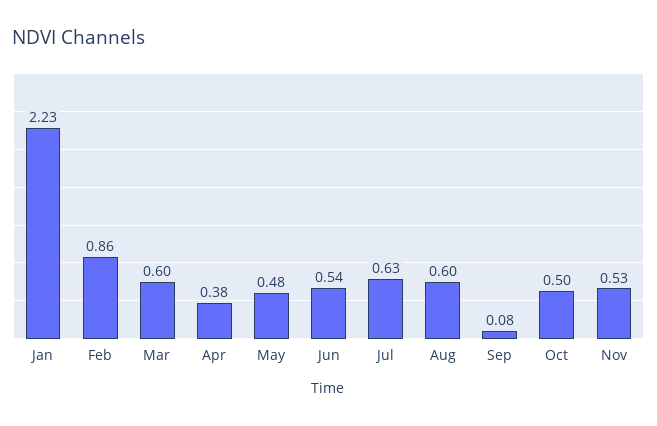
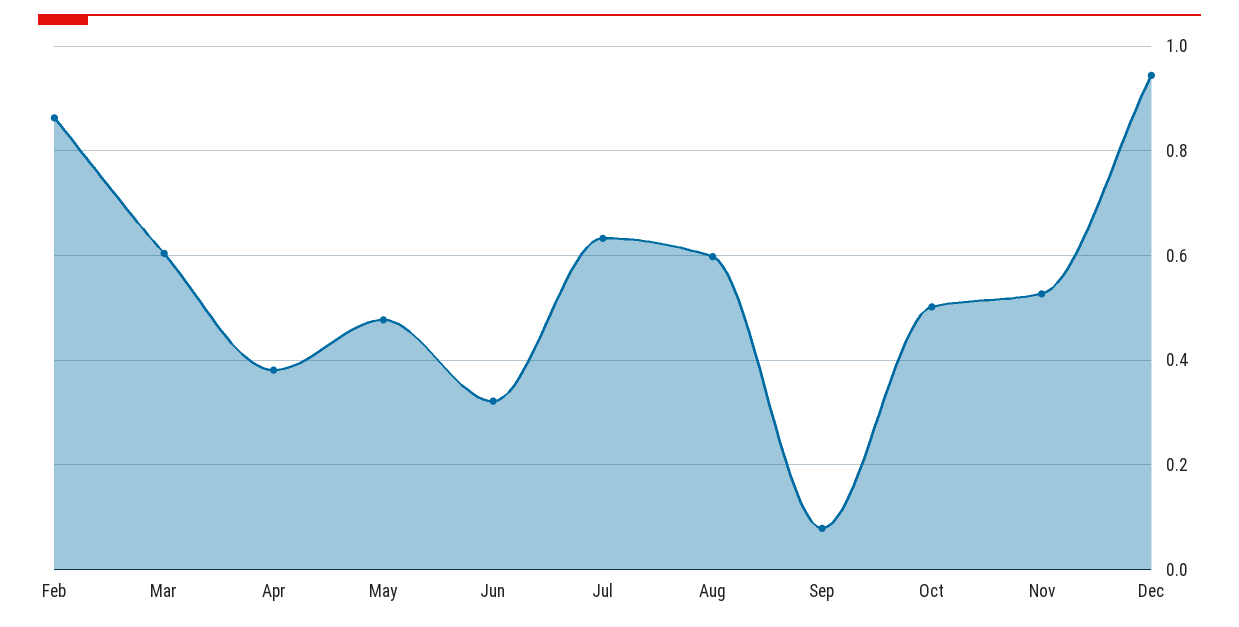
Jan: 2.23 -> none
Jun: 0.54 -> 0.32
Dec: none -> 0.94

